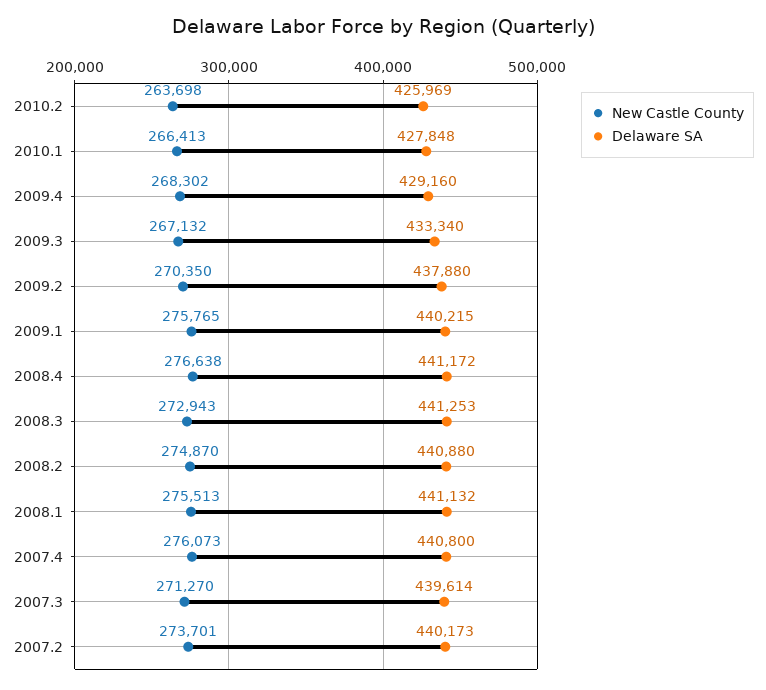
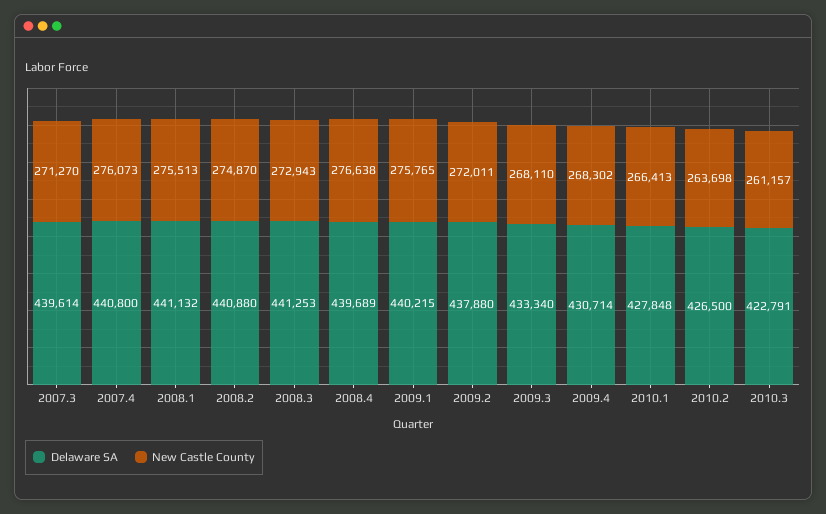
Delaware SA, 2010.2: 425969 -> 426500
Delaware SA, 2009.4: 429160 -> 430714
New Castle County, 2009.3: 267132 -> 268110
New Castle County, 2009.2: 270350 -> 272011
Delaware SA, 2008.4: 441172 -> 439689
New Castle County, 2007.2: 273701 -> none
Delaware SA, 2007.2: 440173 -> none
Delaware SA, 2010.3: none -> 422791
New Castle County, 2010.3: none -> 261157

